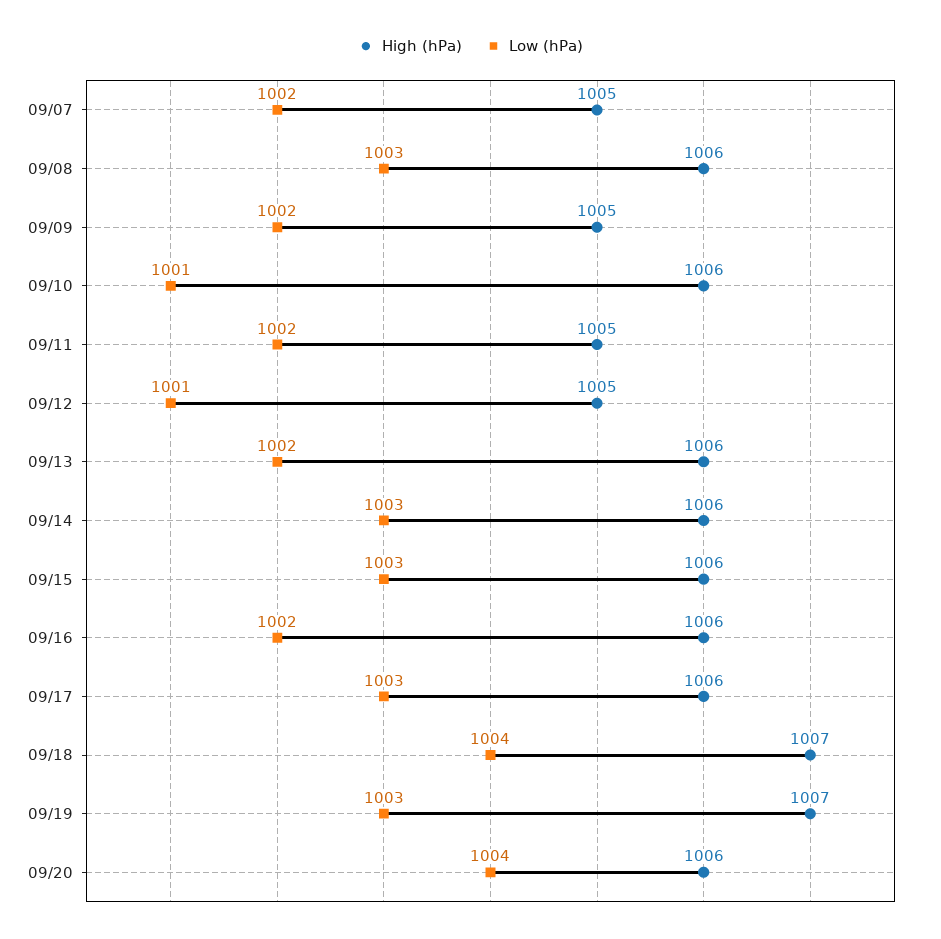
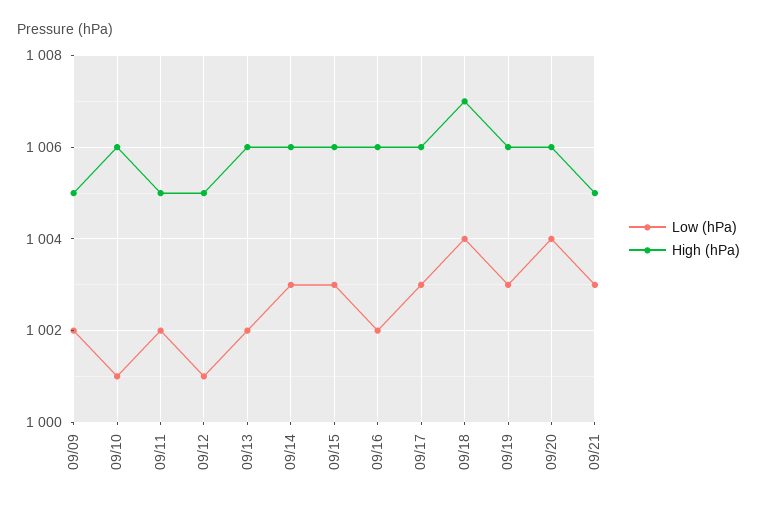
High (hPa), 09/07: 1005 -> none
Low (hPa), 09/07: 1002 -> none
High (hPa), 09/08: 1006 -> none
Low (hPa), 09/08: 1003 -> none
High (hPa), 09/19: 1007 -> 1006
Low (hPa), 09/21: none -> 1003
High (hPa), 09/21: none -> 1005

